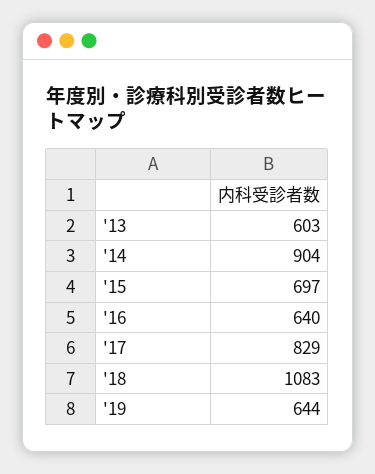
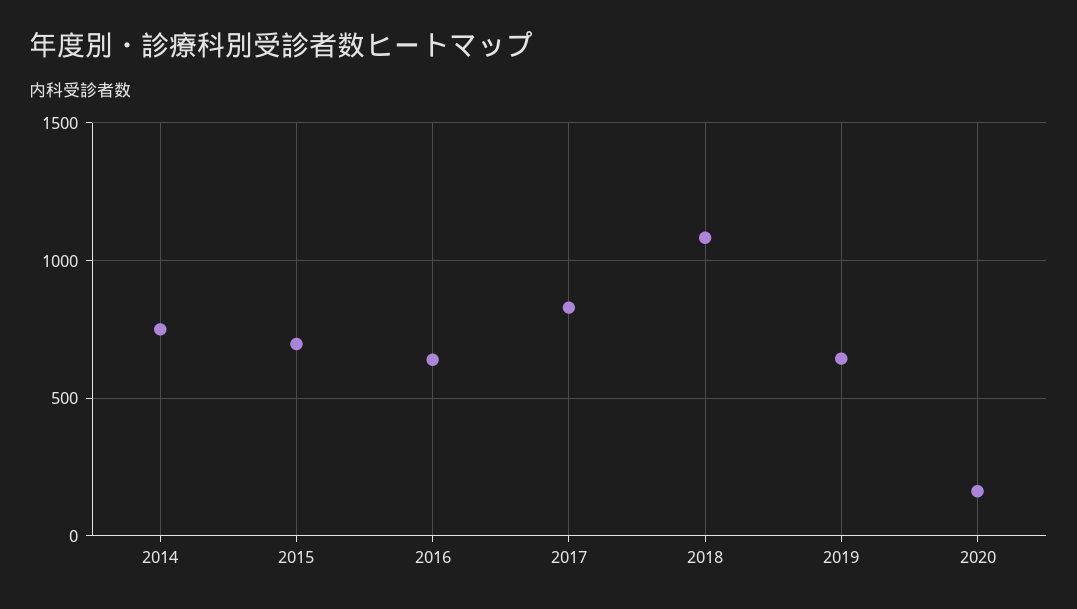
'13: 603 -> none
'14: 904 -> 750
2020: none -> 150

